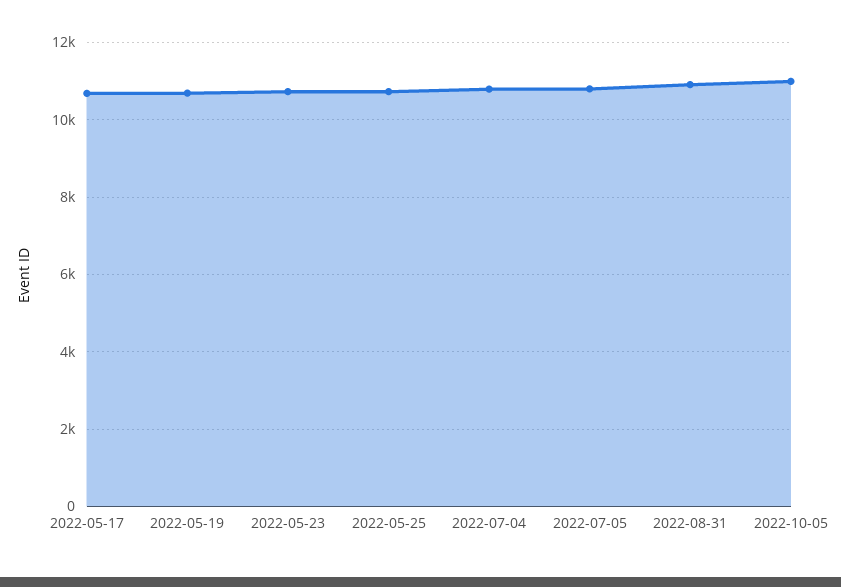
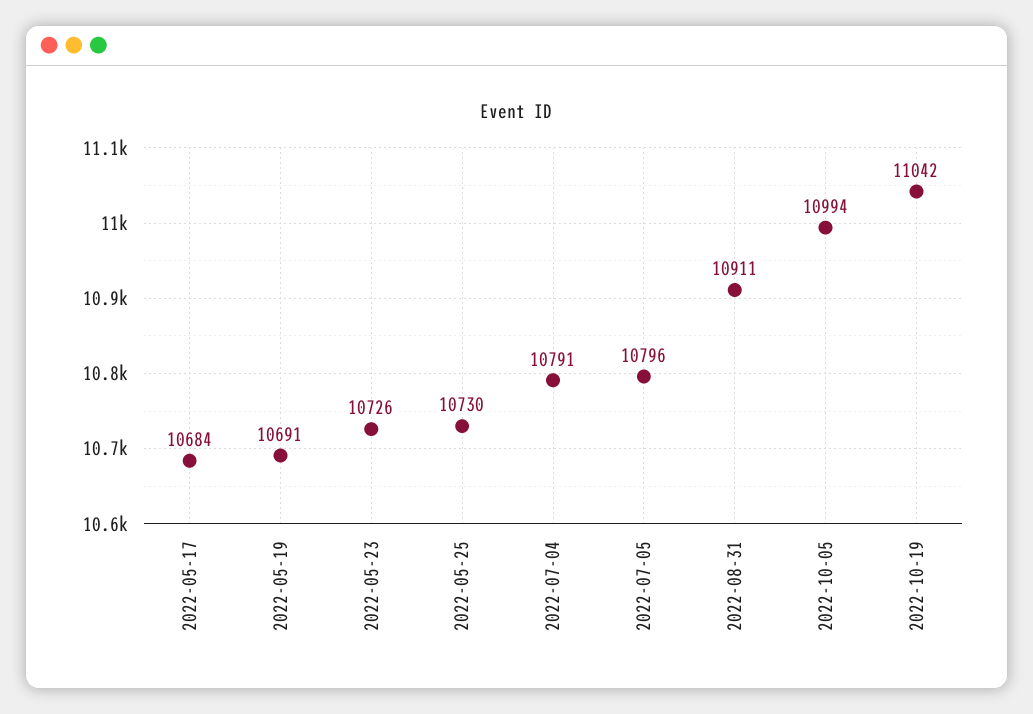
2022-10-19: none -> 11042

